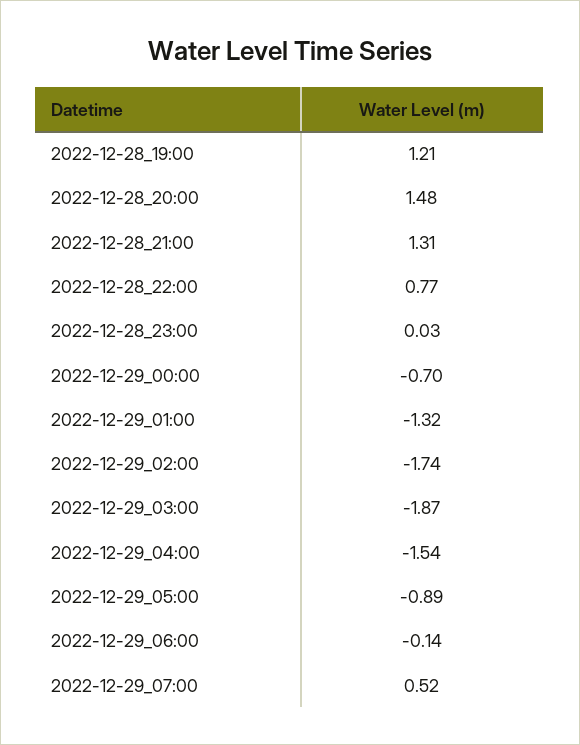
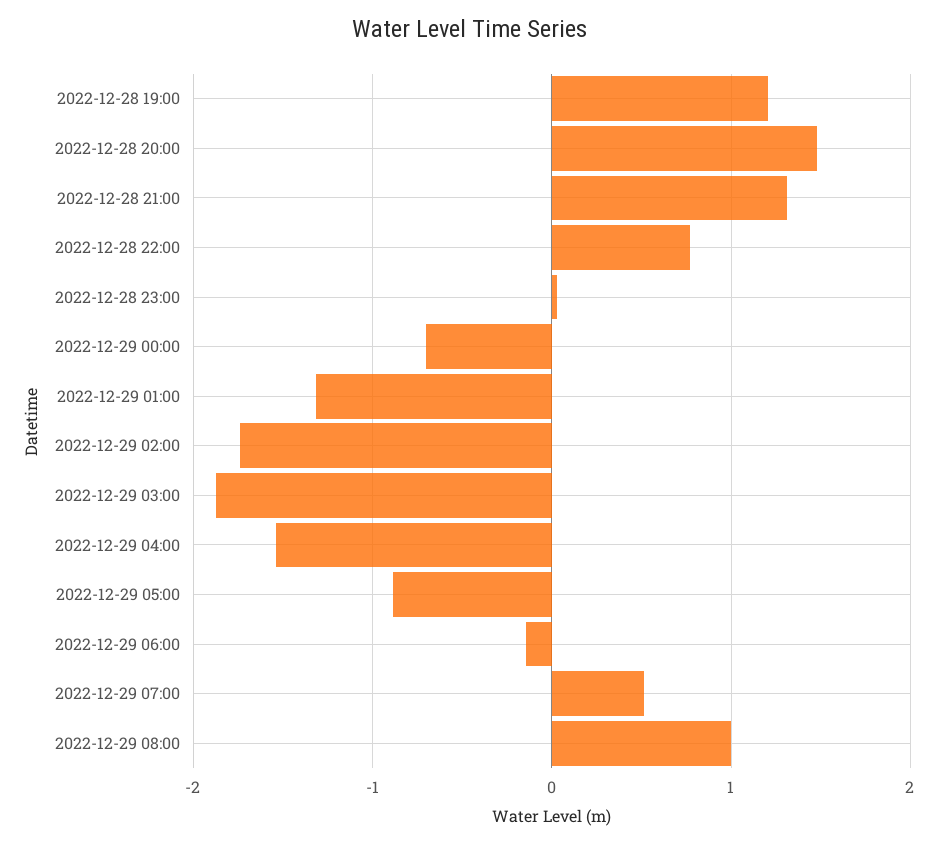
2022-12-29 08:00: none -> 1

